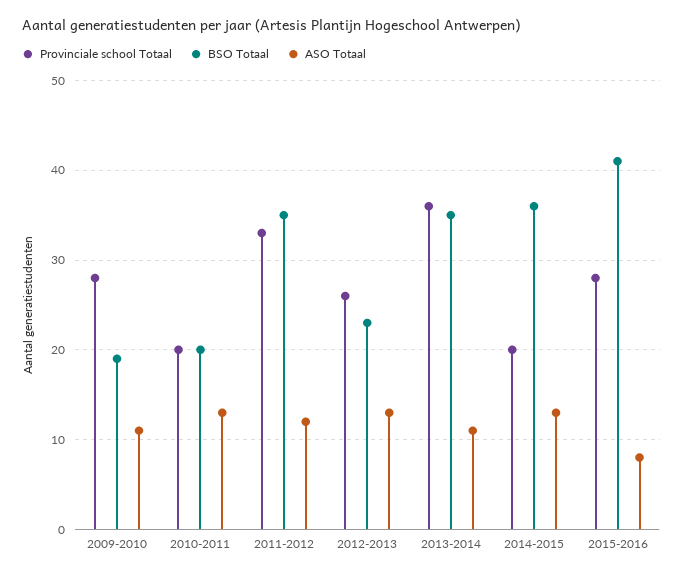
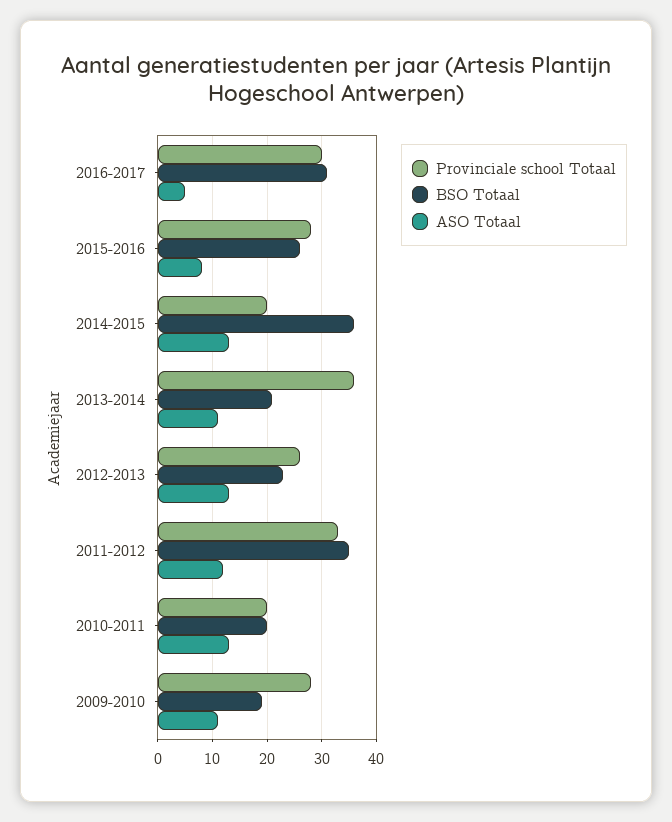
BSO Totaal, 2013-2014: 35 -> 20
BSO Totaal, 2015-2016: 41 -> 25
Provinciale school Totaal, 2016-2017: none -> 30
BSO Totaal, 2016-2017: none -> 30
ASO Totaal, 2016-2017: none -> 5

